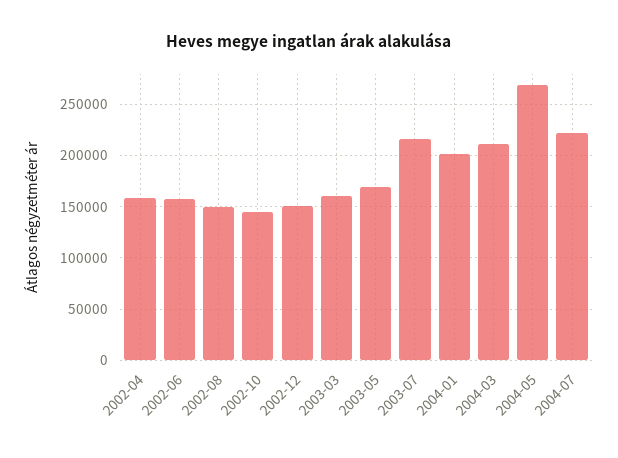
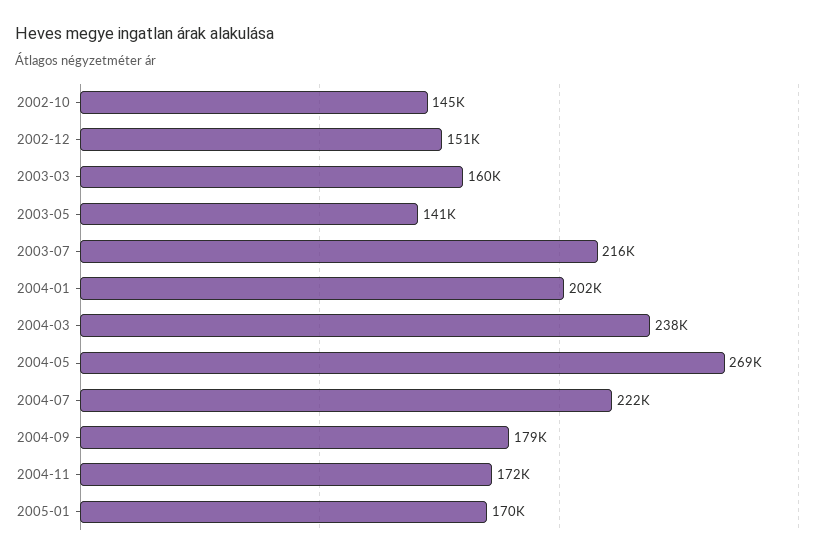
2002-04: 160000 -> none
2002-06: 160000 -> none
2002-08: 150000 -> none
2003-05: 170000 -> 141000
2004-03: 210000 -> 238000
2004-09: none -> 179000
2004-11: none -> 172000
2005-01: none -> 170000

